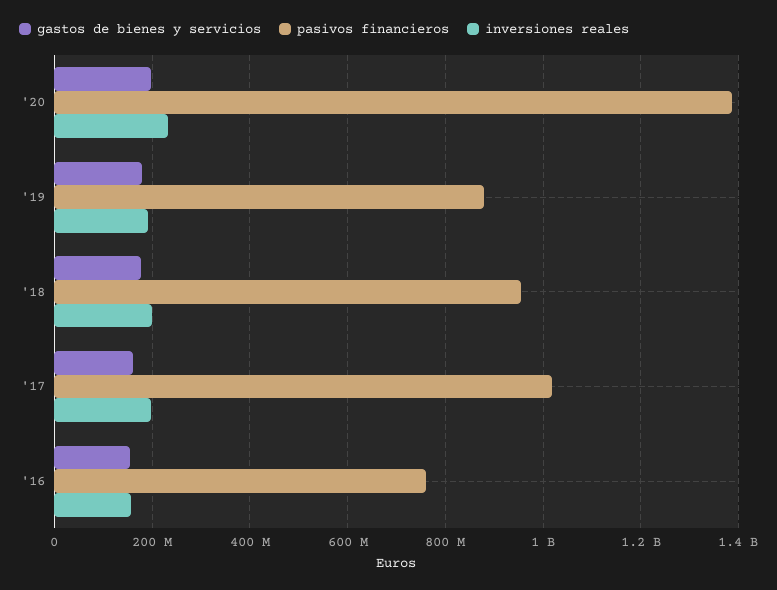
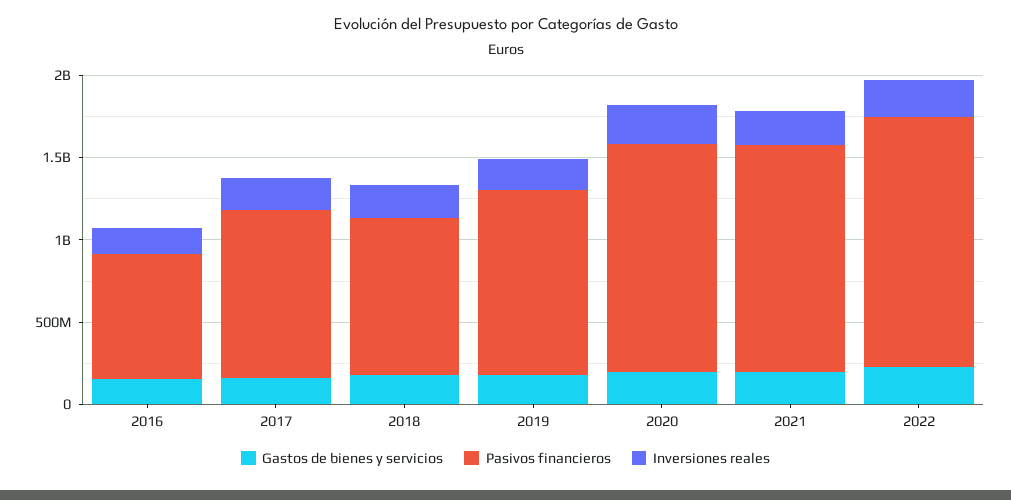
pasivos financieros, '19: 880000000 -> 1100000000
gastos de bienes y servicios, 2021: none -> 200000000
pasivos financieros, 2021: none -> 1400000000
inversiones reales, 2021: none -> 200000000
gastos de bienes y servicios, 2022: none -> 200000000
pasivos financieros, 2022: none -> 1500000000
inversiones reales, 2022: none -> 200000000

